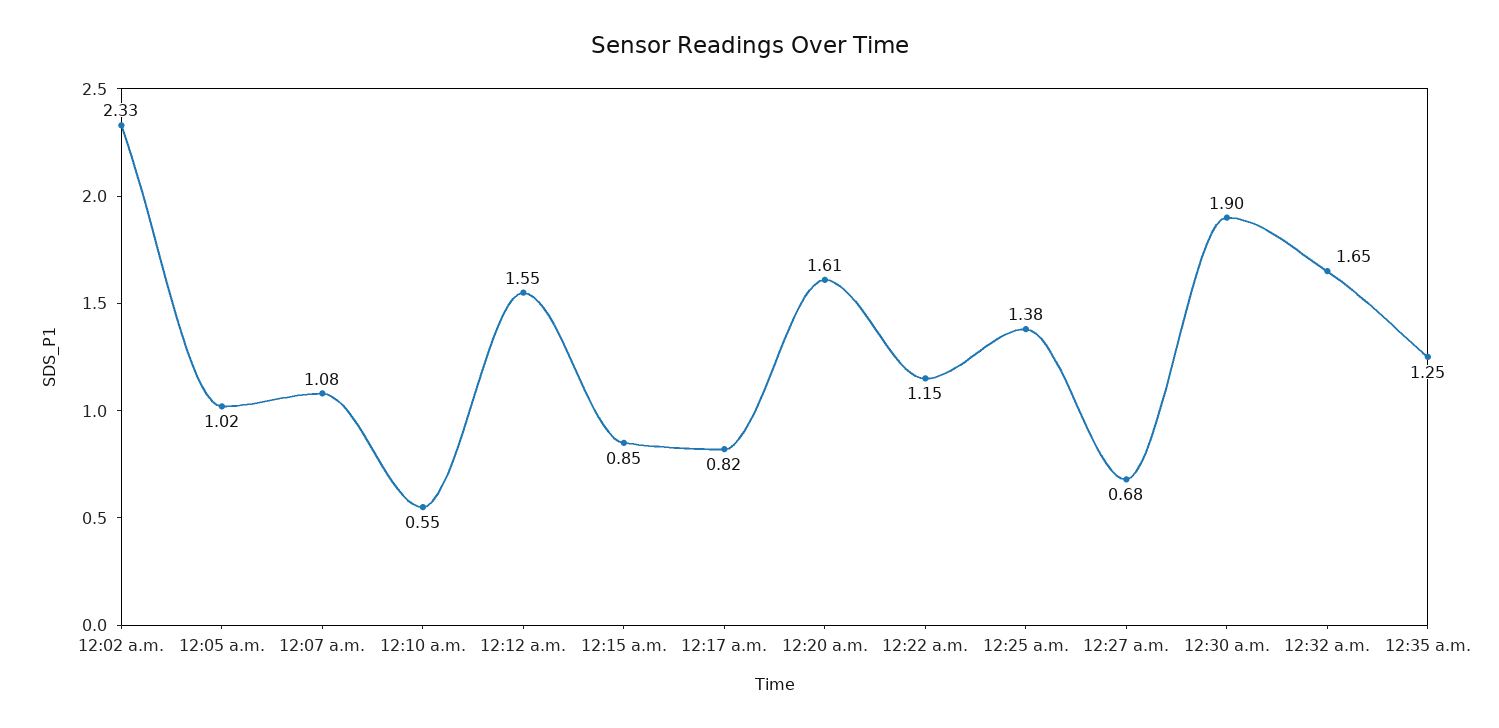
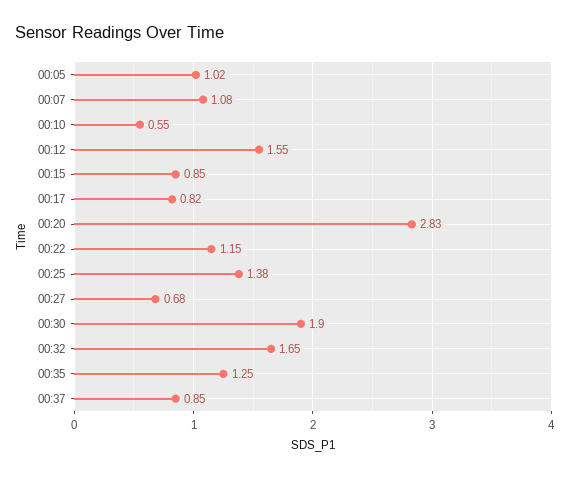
12:02 a.m.: 2.33 -> none
12:20 a.m.: 1.61 -> 2.83
00:37: none -> 0.85

